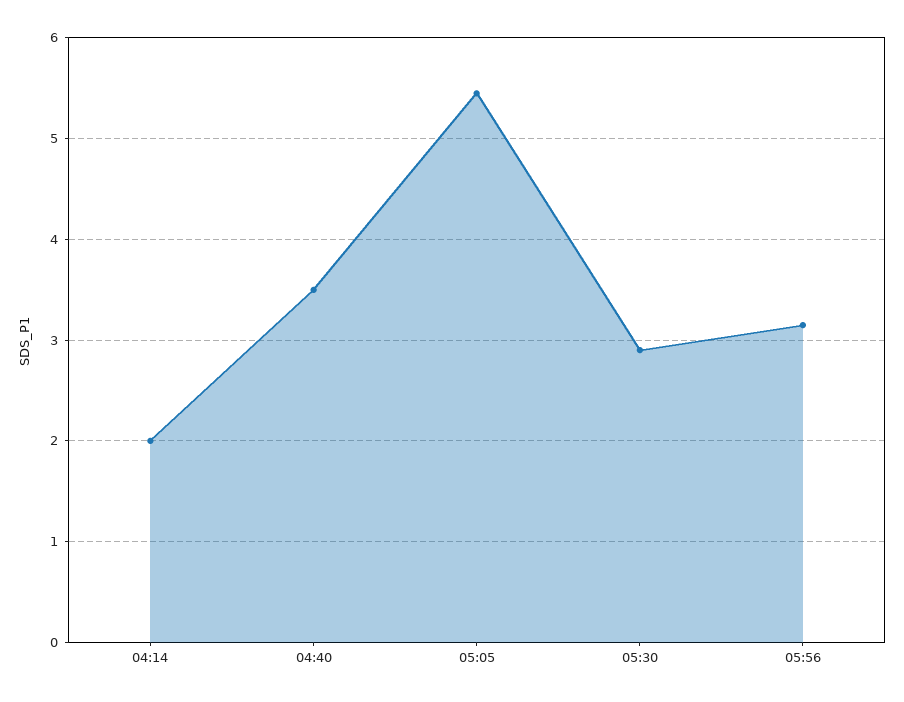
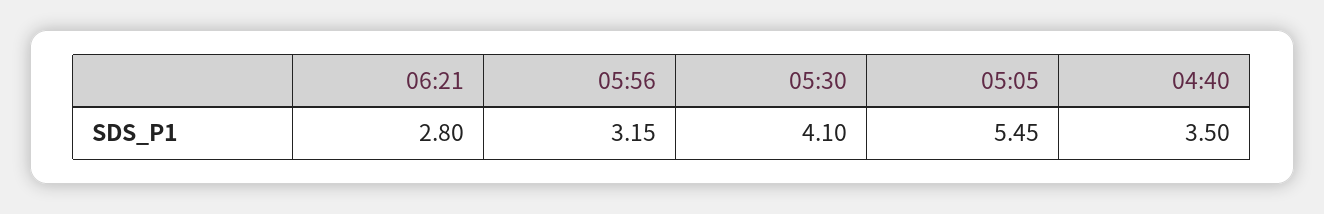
04:14: 2 -> none
05:30: 2.9 -> 4.1
06:21: none -> 2.8

